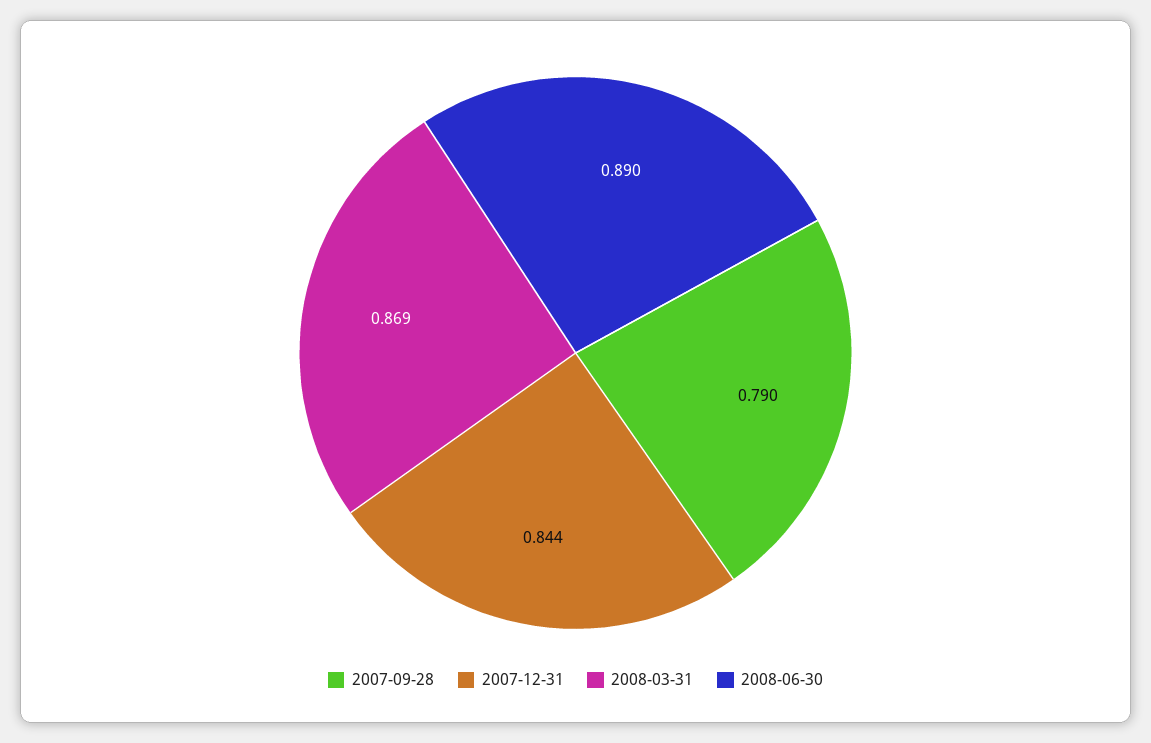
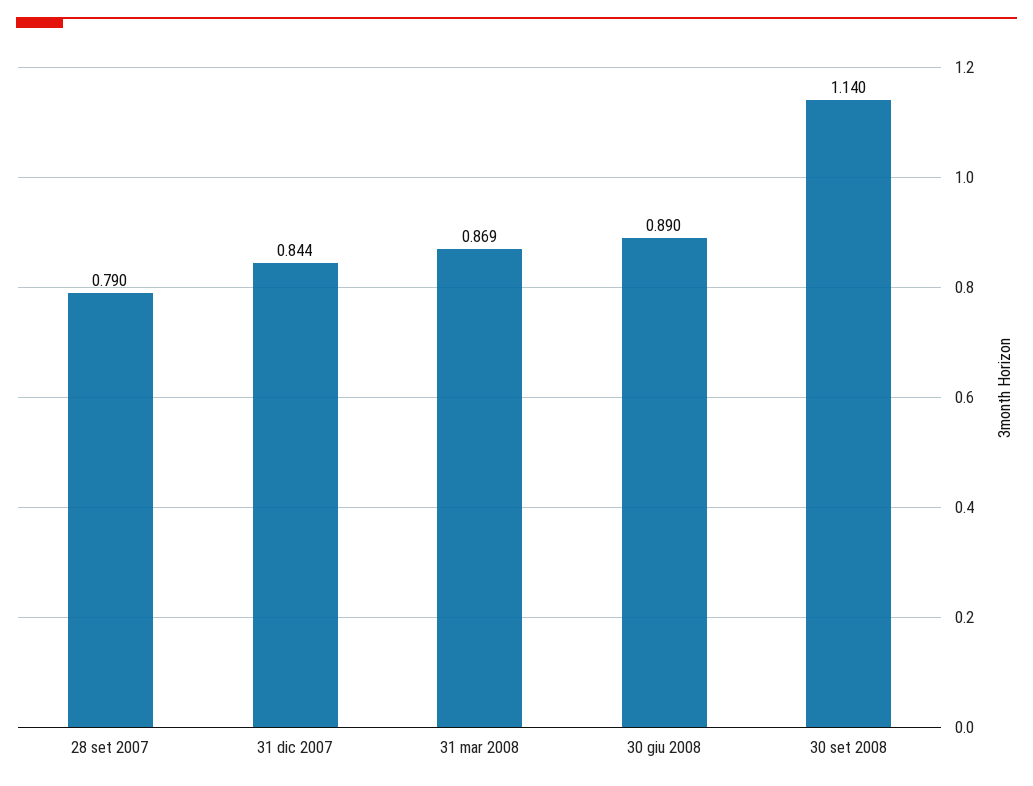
30 set 2008: none -> 1.14

